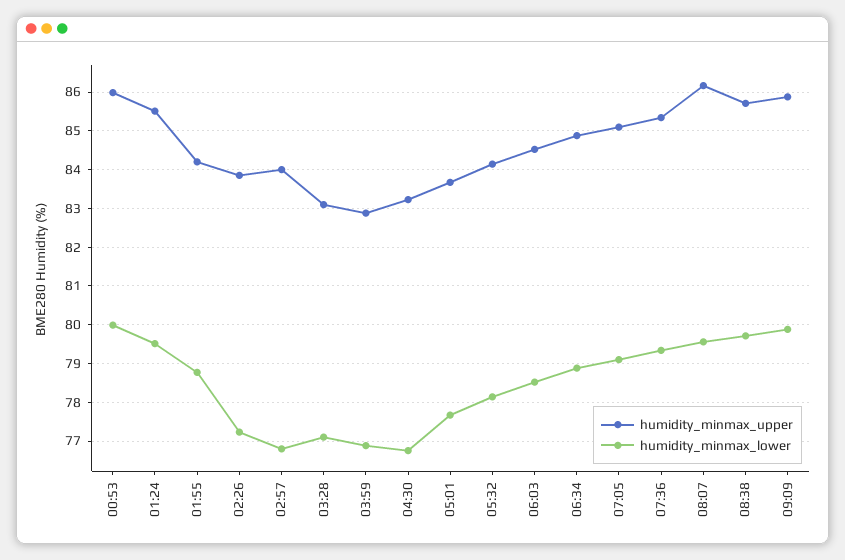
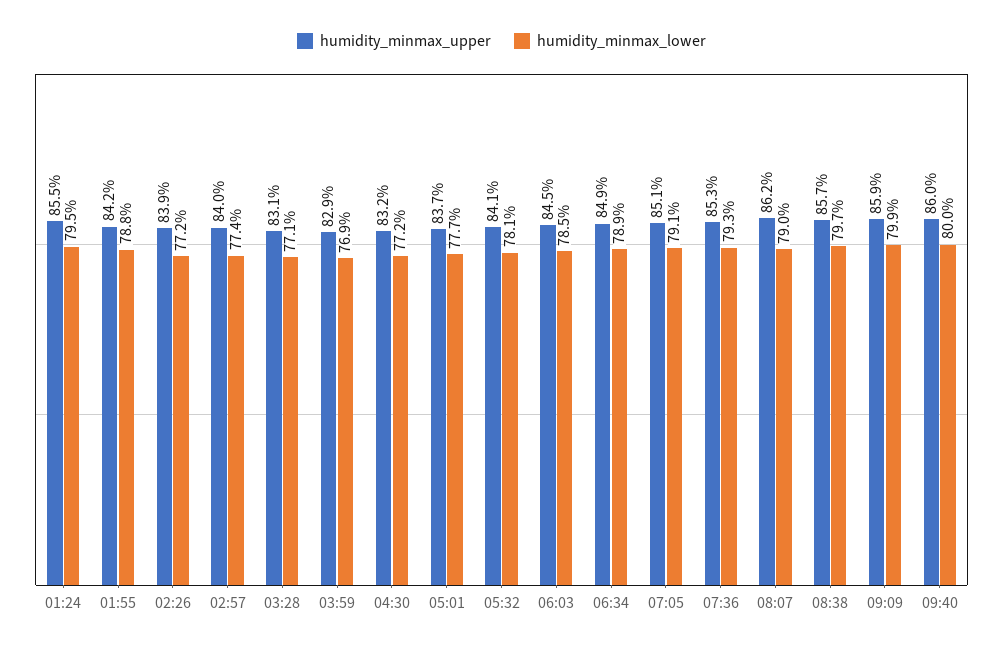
humidity_minmax_upper, 00:53: 86 -> none
humidity_minmax_lower, 00:53: 80 -> none
humidity_minmax_lower, 02:57: 76.8 -> 77.4
humidity_minmax_lower, 04:30: 76.8 -> 77.2
humidity_minmax_lower, 08:07: 79.6 -> 79
humidity_minmax_upper, 09:40: none -> 86
humidity_minmax_lower, 09:40: none -> 80

